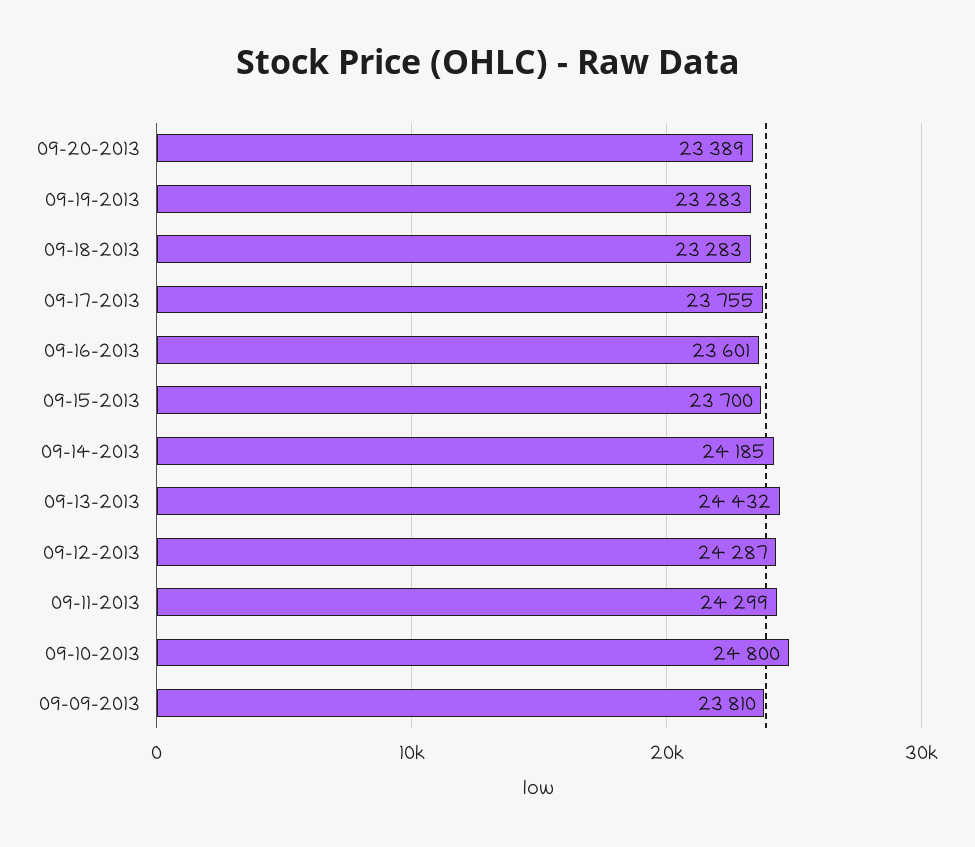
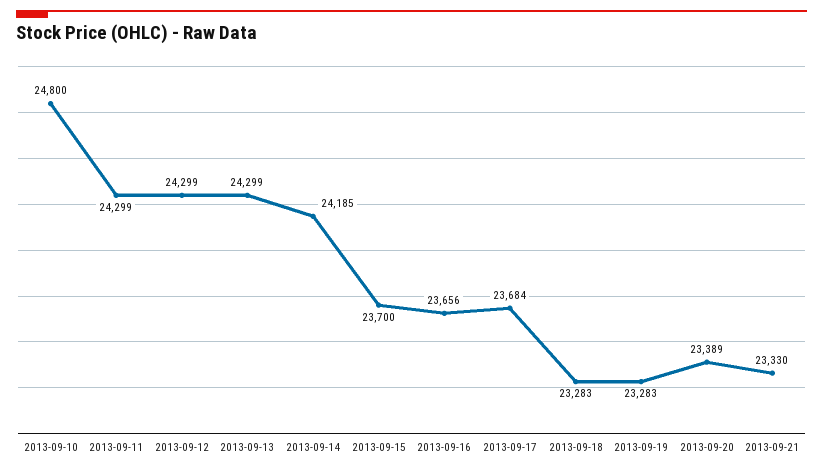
09-17-2013: 23755 -> 23684
09-16-2013: 23601 -> 23656
09-13-2013: 24432 -> 24299
09-12-2013: 24287 -> 24299
09-09-2013: 23810 -> none
2013-09-21: none -> 23330

